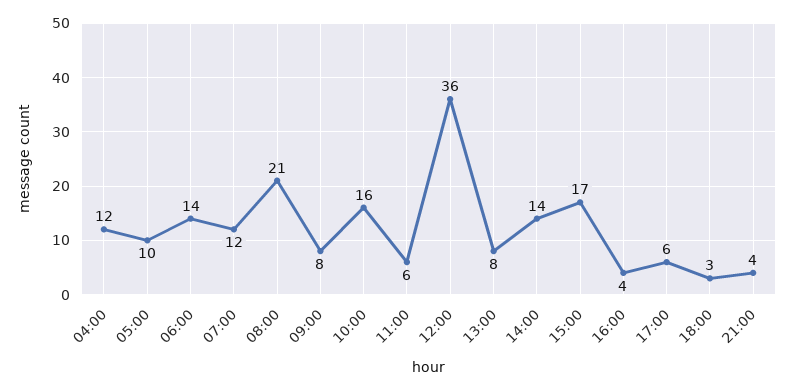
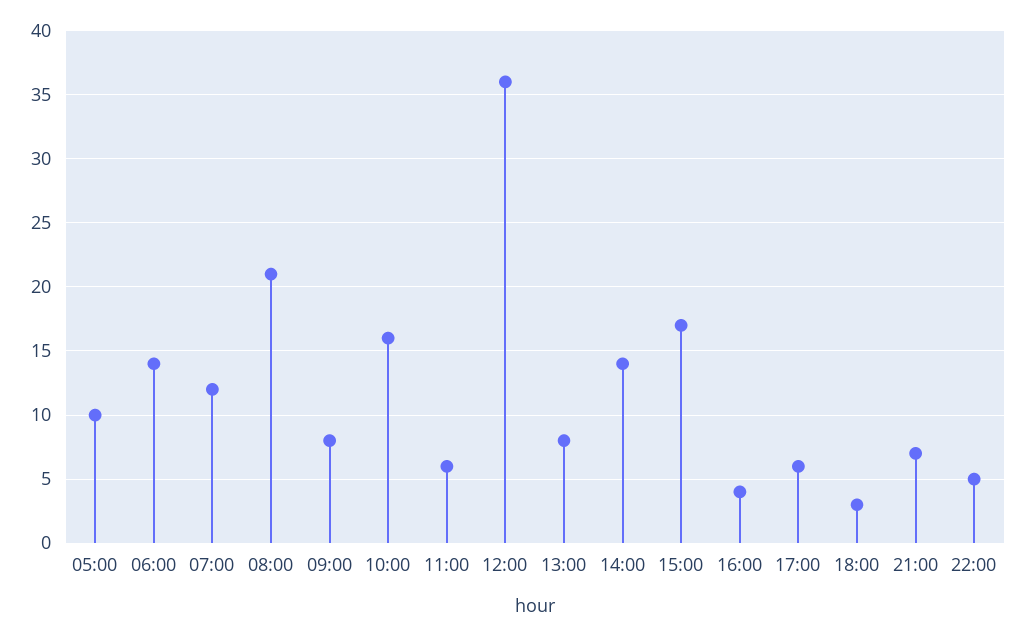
04:00: 12 -> none
21:00: 4 -> 7
22:00: none -> 5

